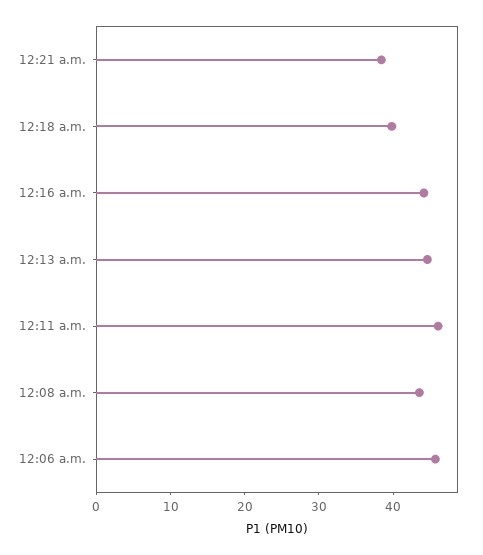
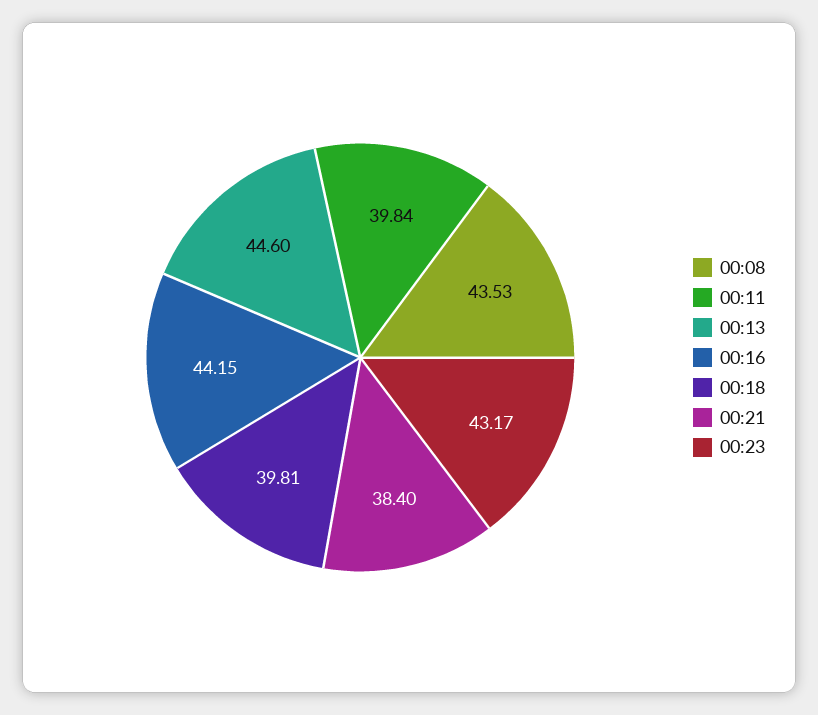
12:11 a.m.: 46 -> 39.84
12:06 a.m.: 46 -> none
00:23: none -> 43.17

